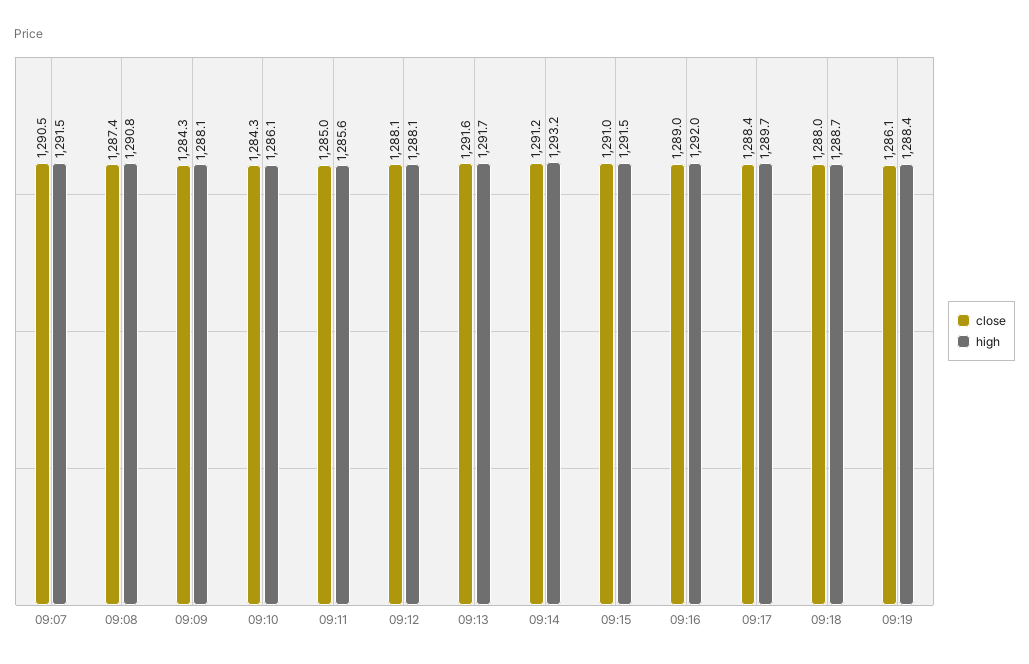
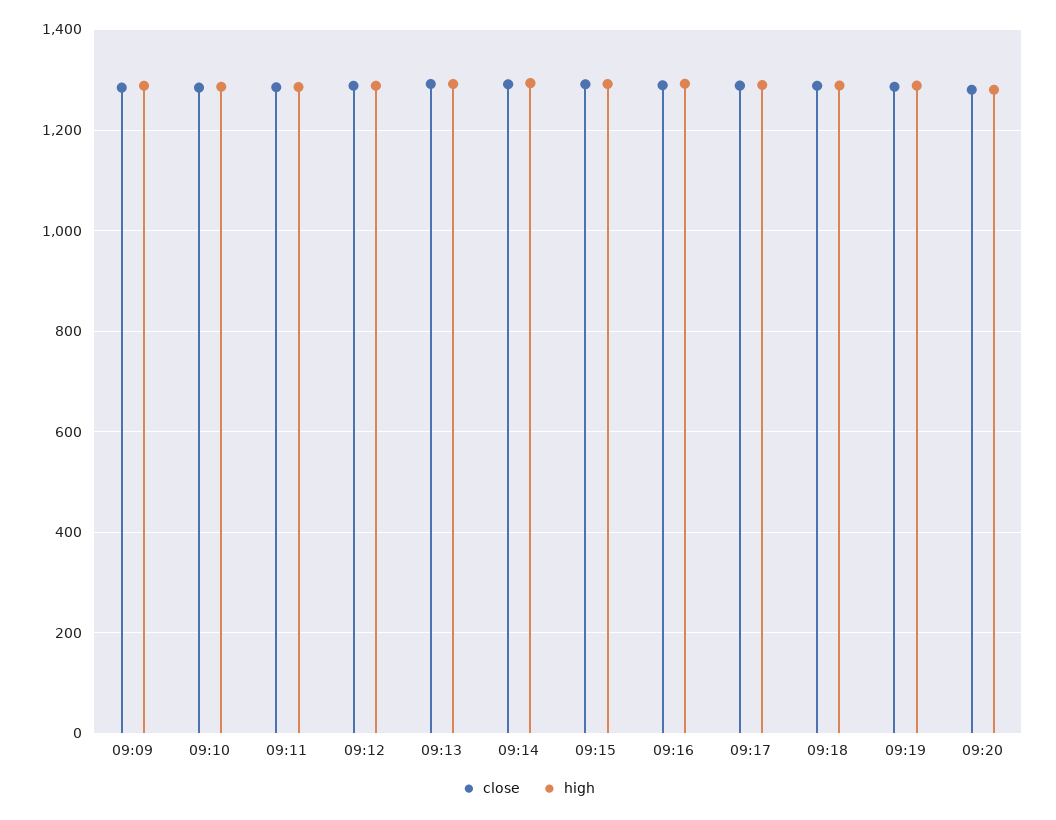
close, 09:07: 1290.5 -> none
high, 09:07: 1291.5 -> none
close, 09:08: 1287.4 -> none
high, 09:08: 1290.8 -> none
close, 09:20: none -> 1280
high, 09:20: none -> 1280

